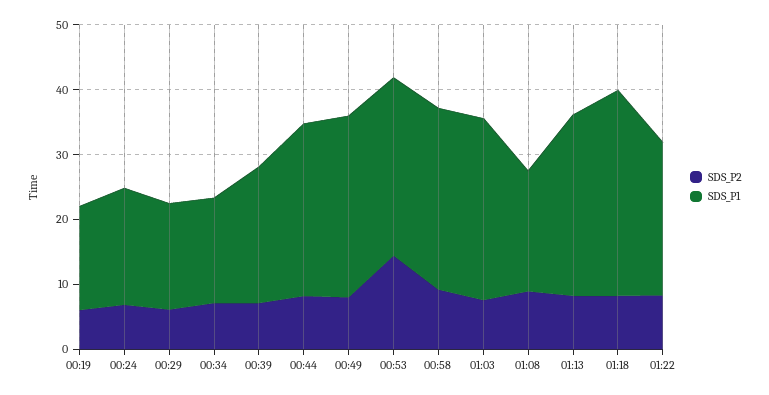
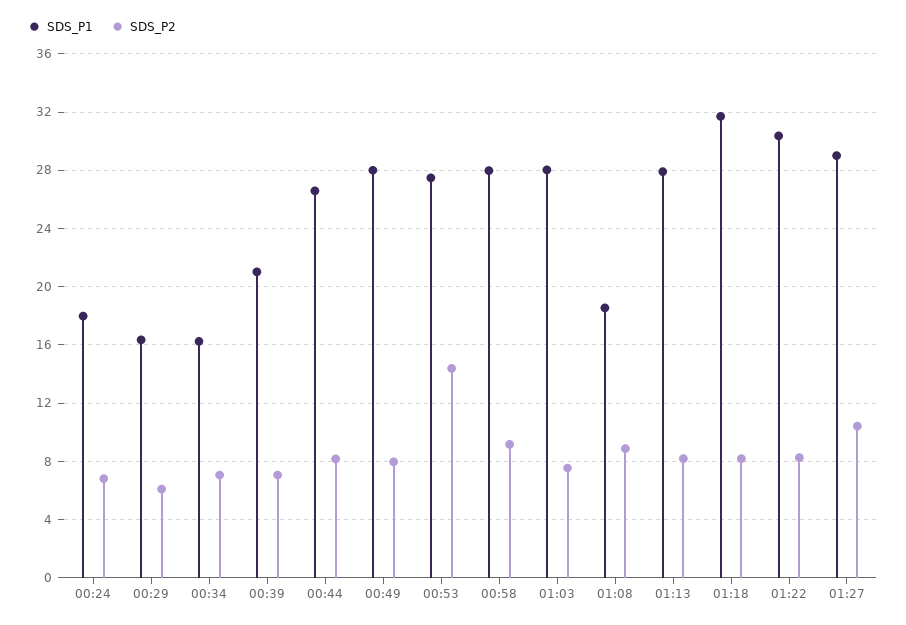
SDS_P2, 00:19: 6 -> none
SDS_P1, 00:19: 16 -> none
SDS_P1, 01:22: 24 -> 30.5
SDS_P1, 01:27: none -> 29
SDS_P2, 01:27: none -> 10.5

